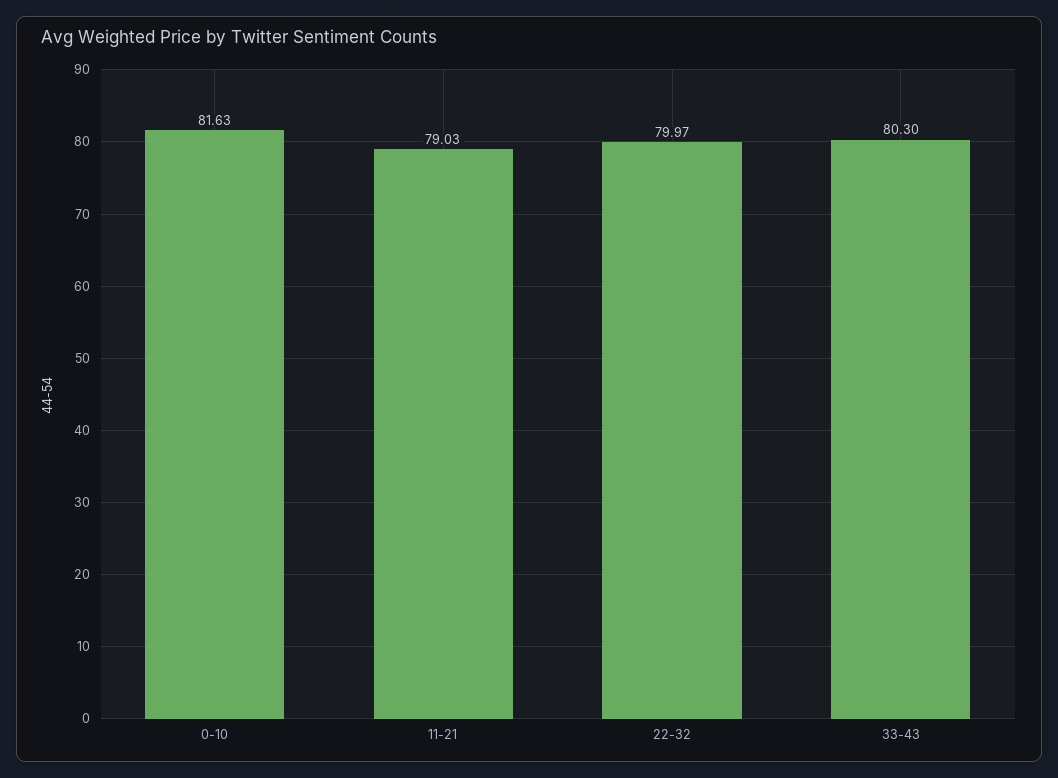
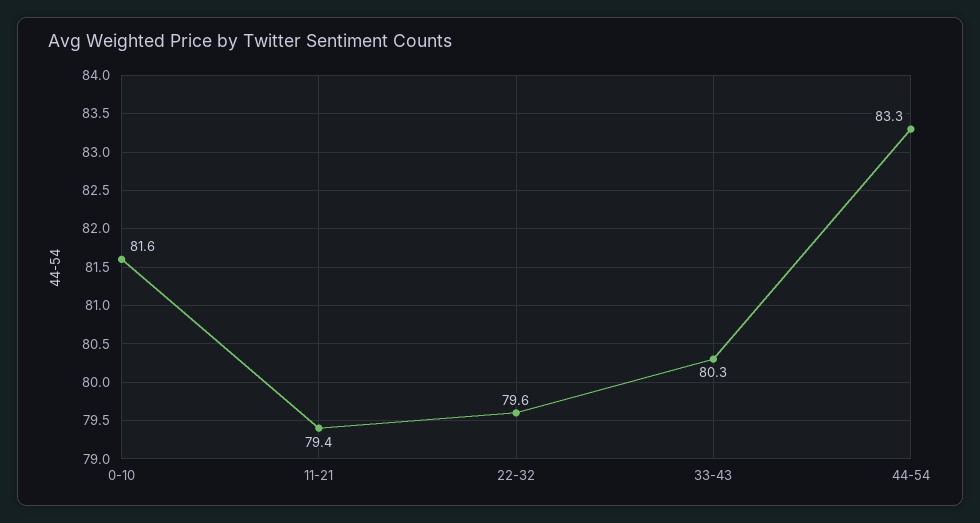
11-21: 79.03 -> 79.4
22-32: 79.97 -> 79.6
44-54: none -> 83.3

